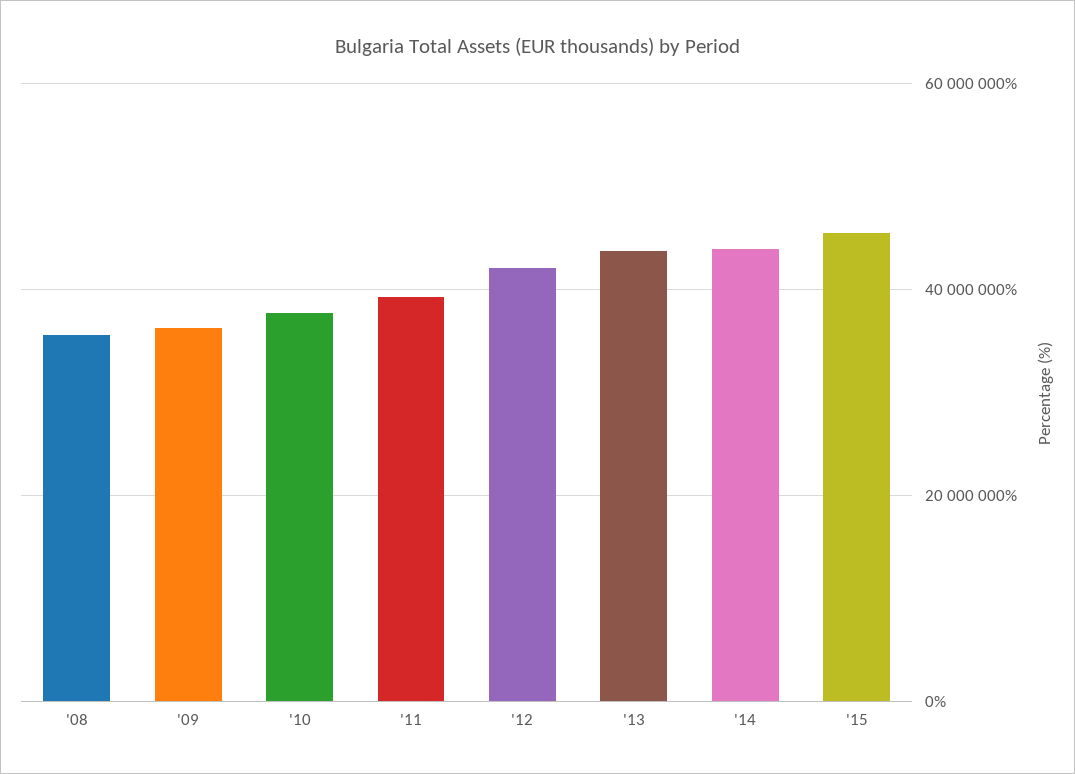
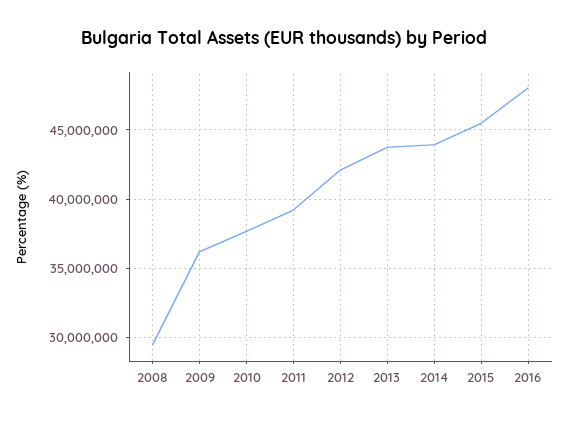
'08: 36000000 -> 29500000
2016: none -> 48000000

